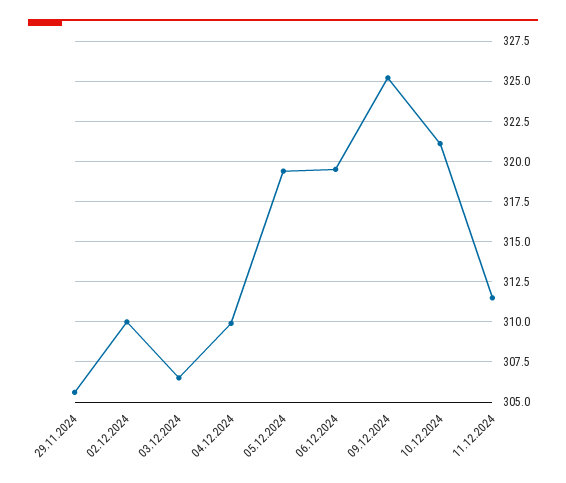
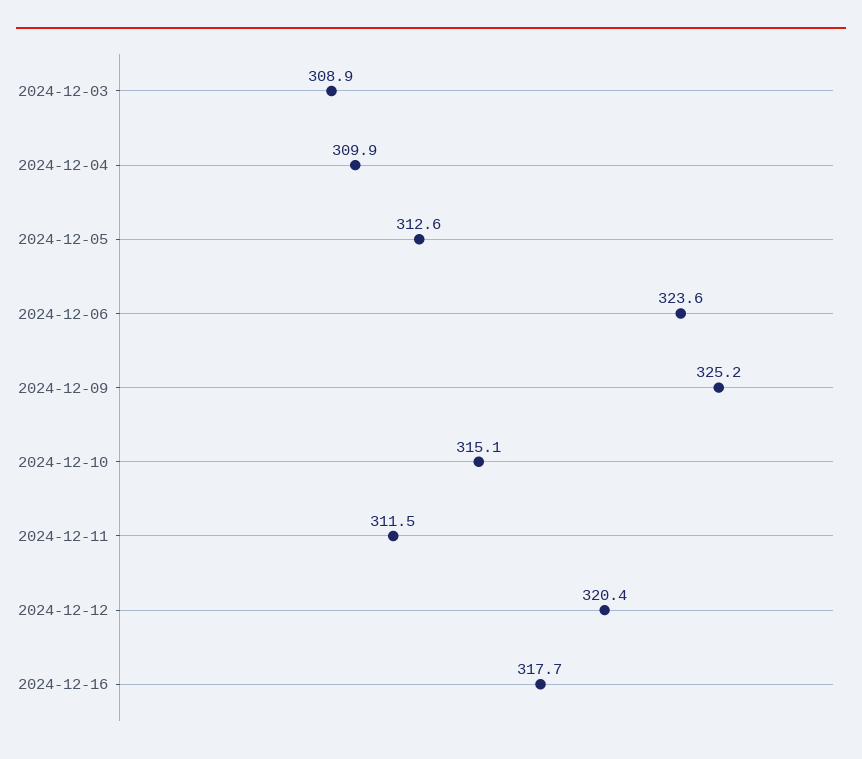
29.11.2024: 305.5 -> none
02.12.2024: 310 -> none
03.12.2024: 306.5 -> 308.9
05.12.2024: 319.5 -> 312.6
06.12.2024: 319.5 -> 323.6
10.12.2024: 321 -> 315.1
2024-12-12: none -> 320.4
2024-12-16: none -> 317.7

